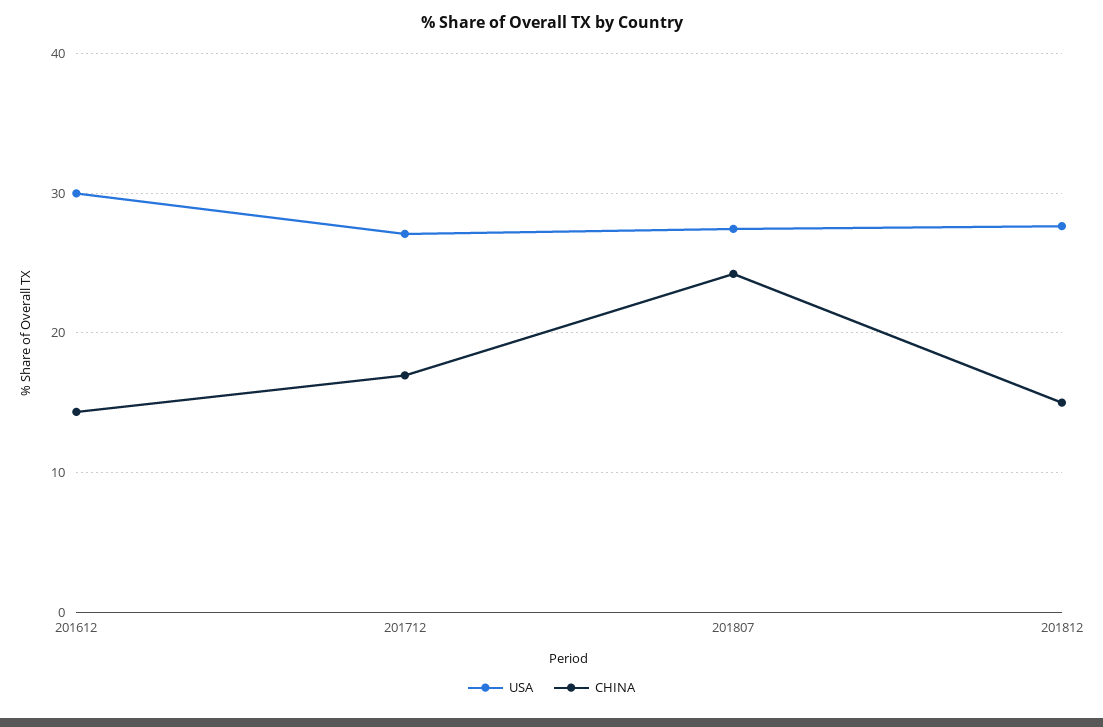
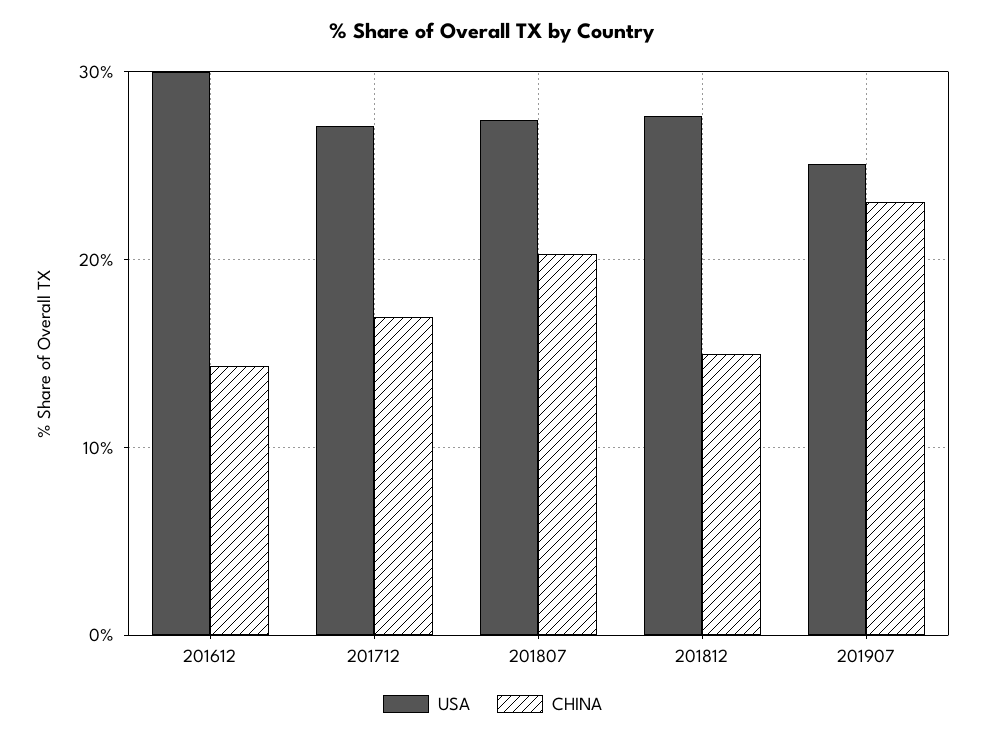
CHINA, 201807: 24 -> 20
USA, 201907: none -> 25
CHINA, 201907: none -> 23

